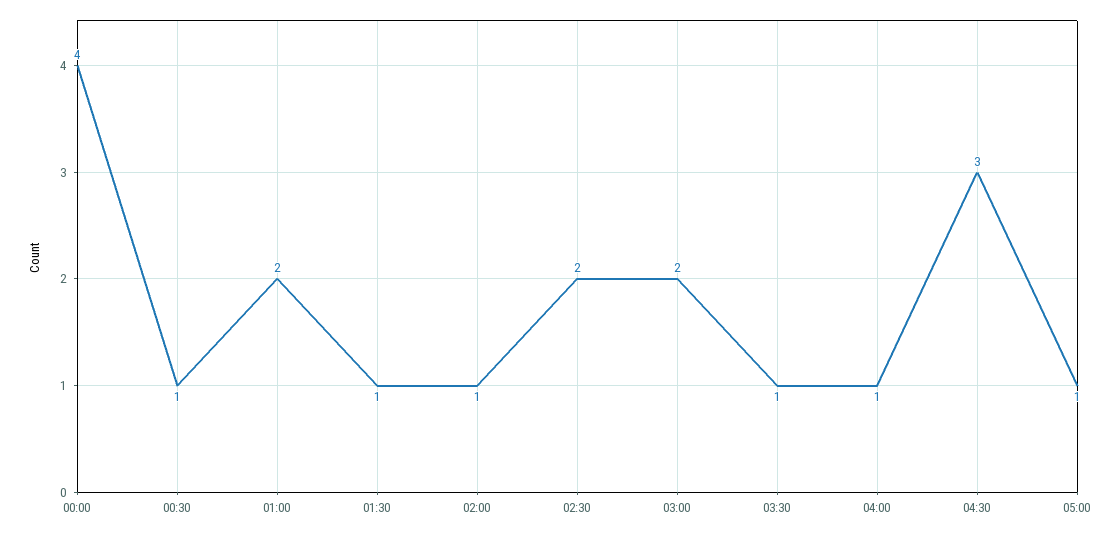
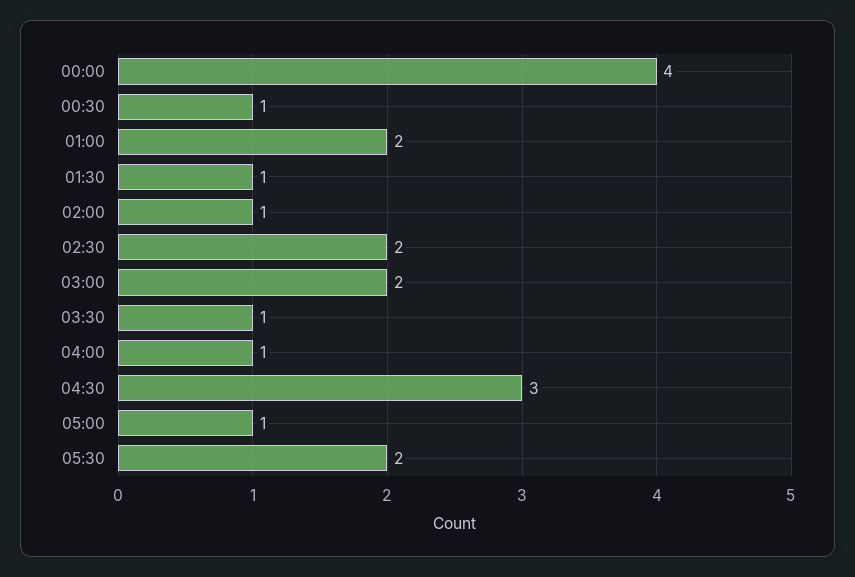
05:30: none -> 2

